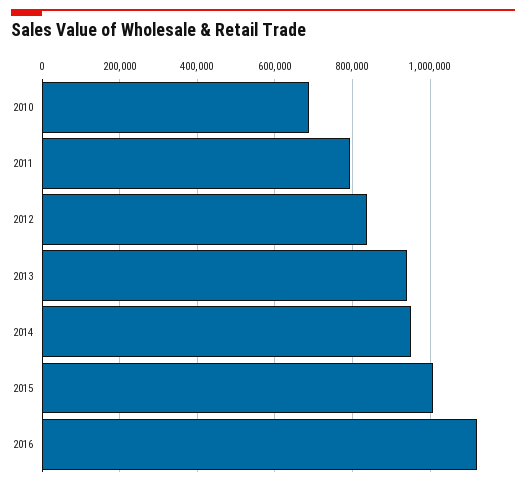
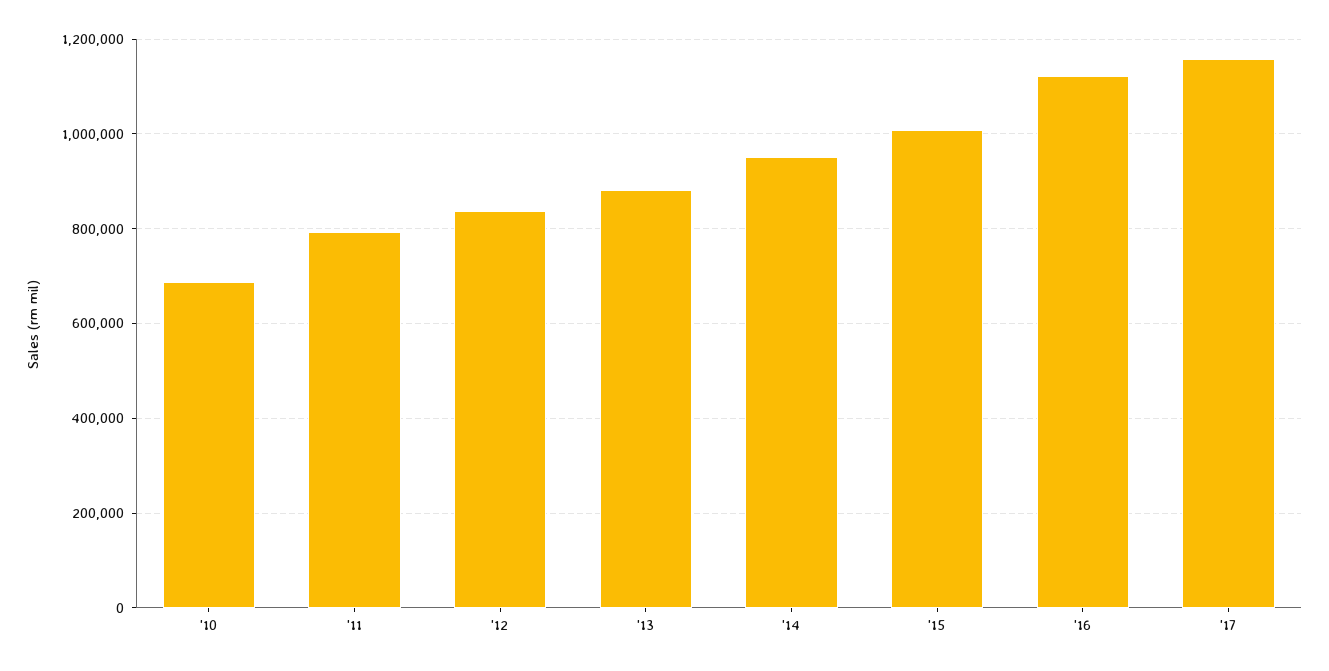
2013: 940000 -> 880000
'17: none -> 1160000

